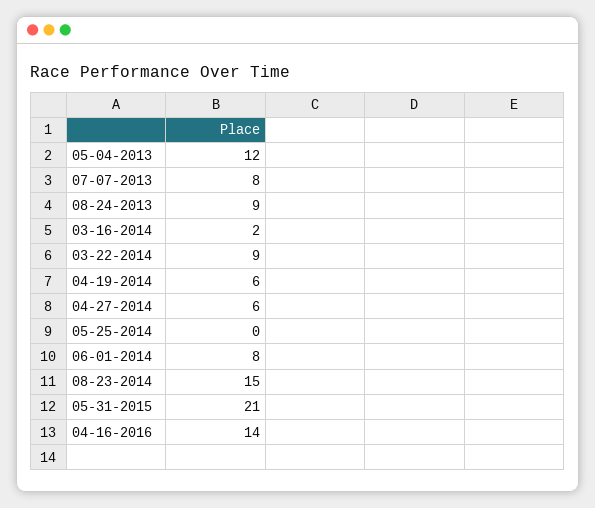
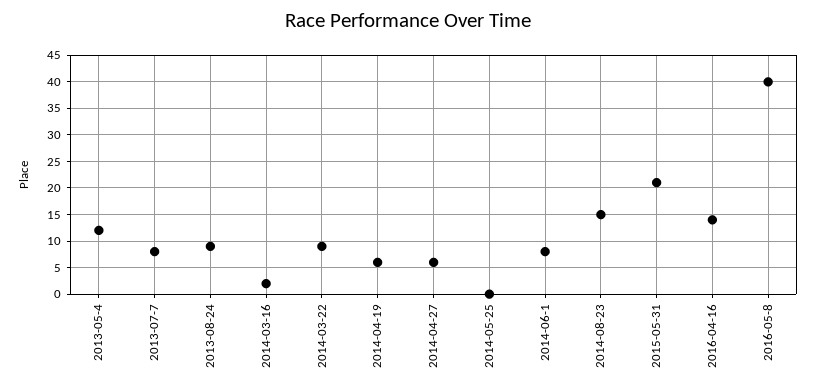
2016-05-8: none -> 40

